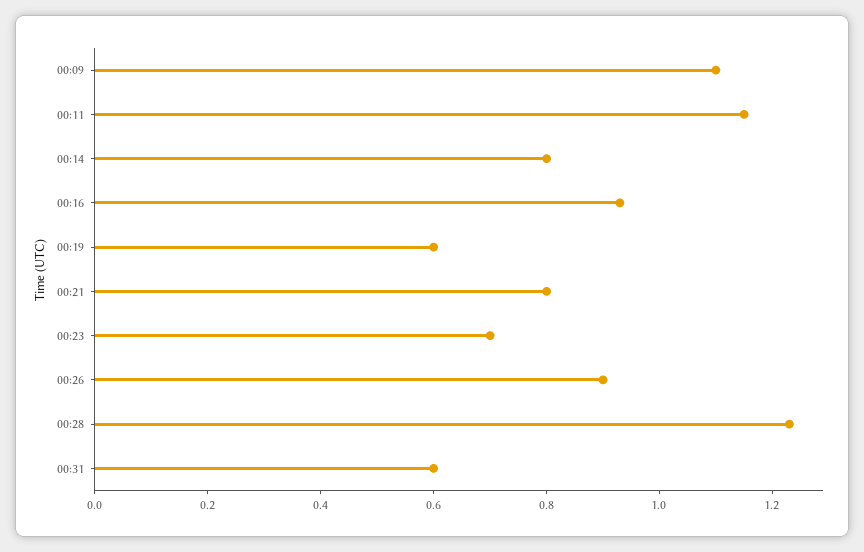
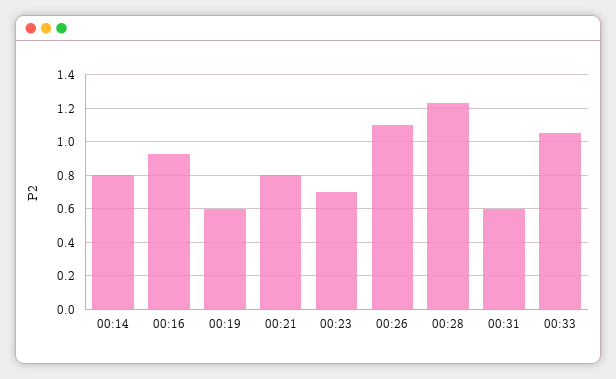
00:09: 1.1 -> none
00:11: 1.15 -> none
00:26: 0.9 -> 1.1
00:33: none -> 1.05

